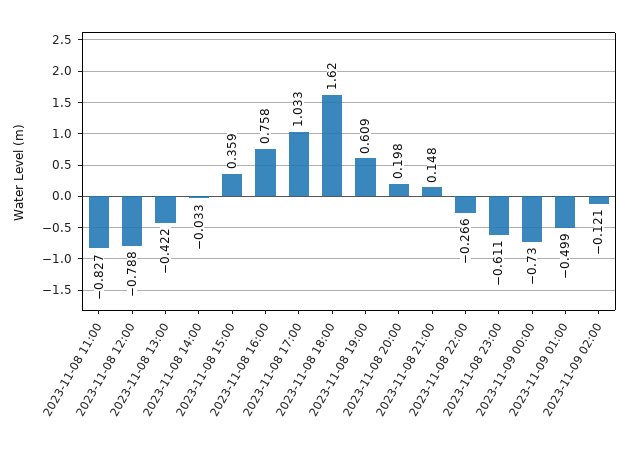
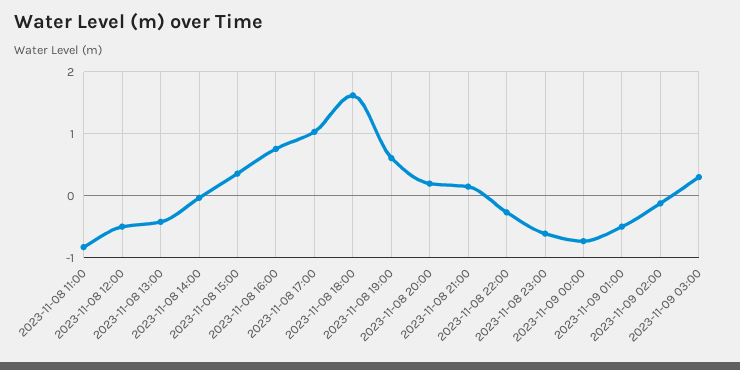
2023-11-08 12:00: -0.788 -> -0.5
2023-11-09 03:00: none -> 0.3

